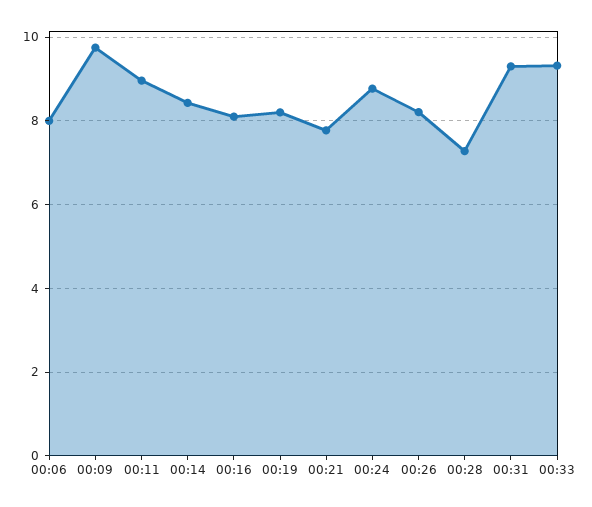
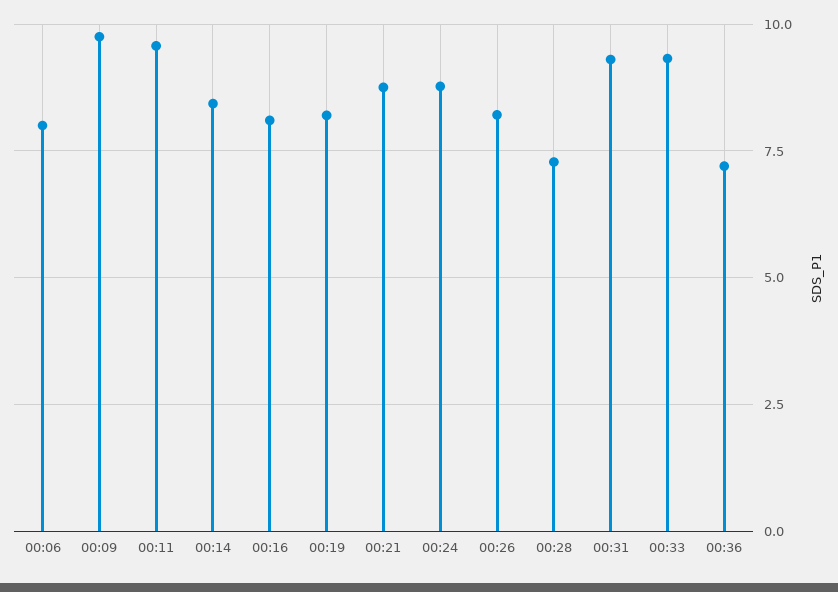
00:11: 9 -> 9.5
00:21: 7.8 -> 8.75
00:36: none -> 7.25

